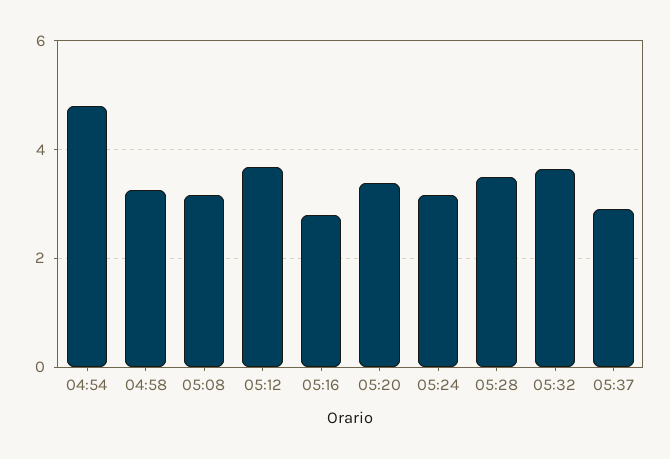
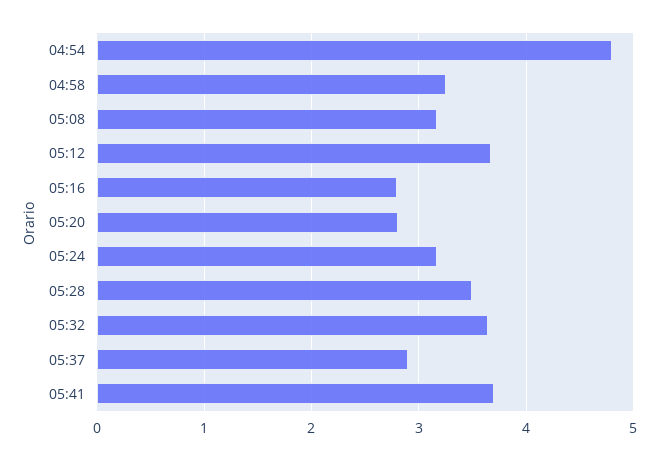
05:20: 3.4 -> 2.8
05:41: none -> 3.7

